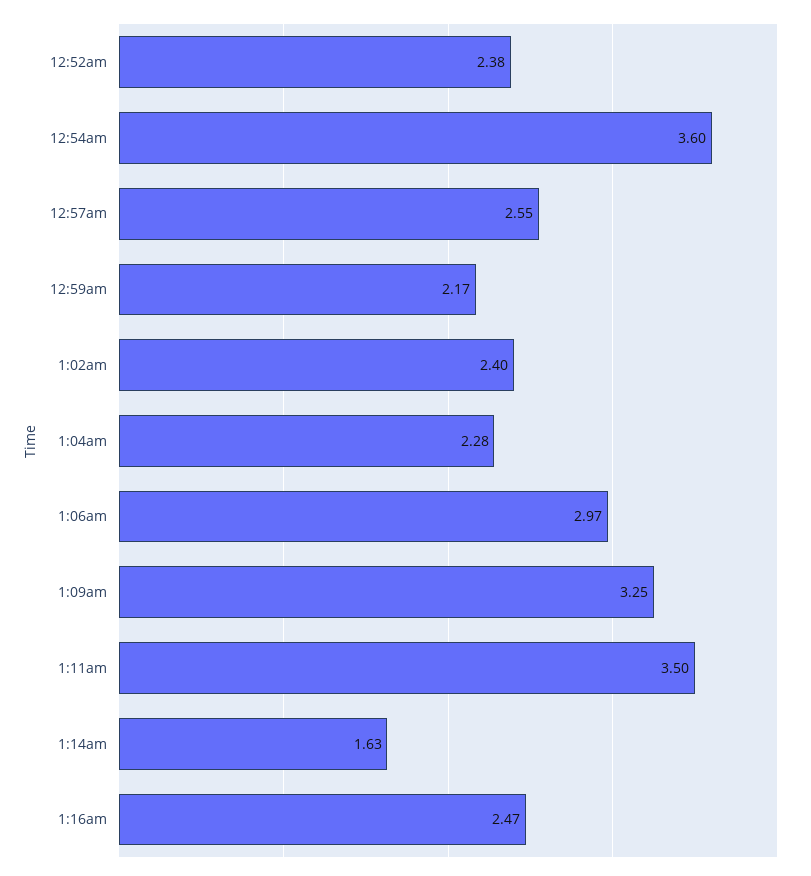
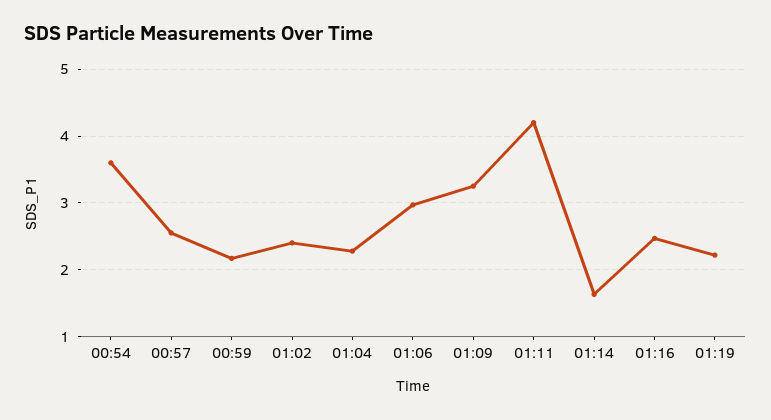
12:52am: 2.38 -> none
1:11am: 3.5 -> 4.2
01:19: none -> 2.2

